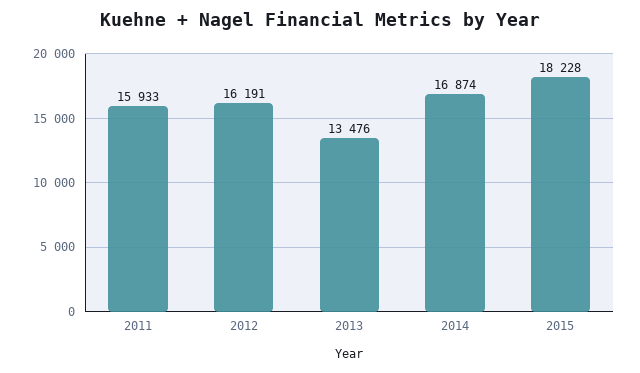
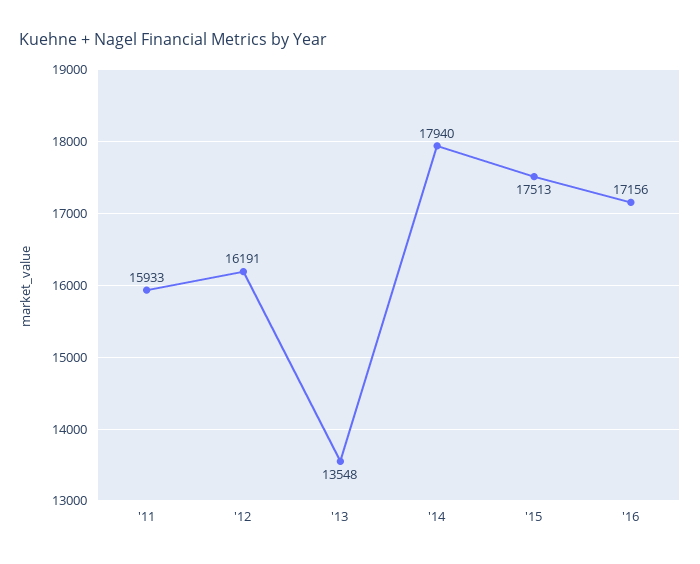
2013: 13476 -> 13548
2014: 16874 -> 17940
2015: 18228 -> 17513
'16: none -> 17156

